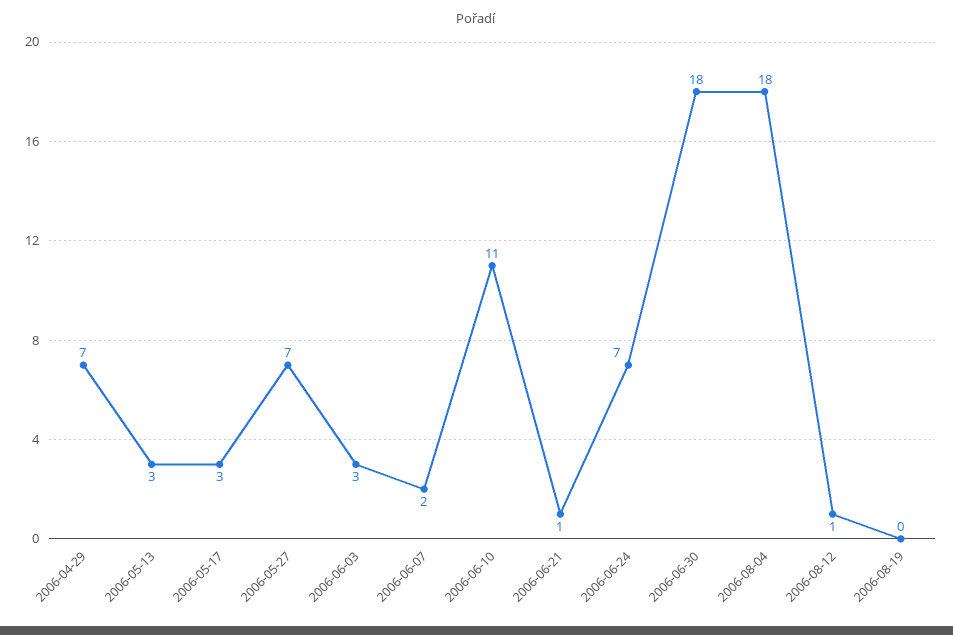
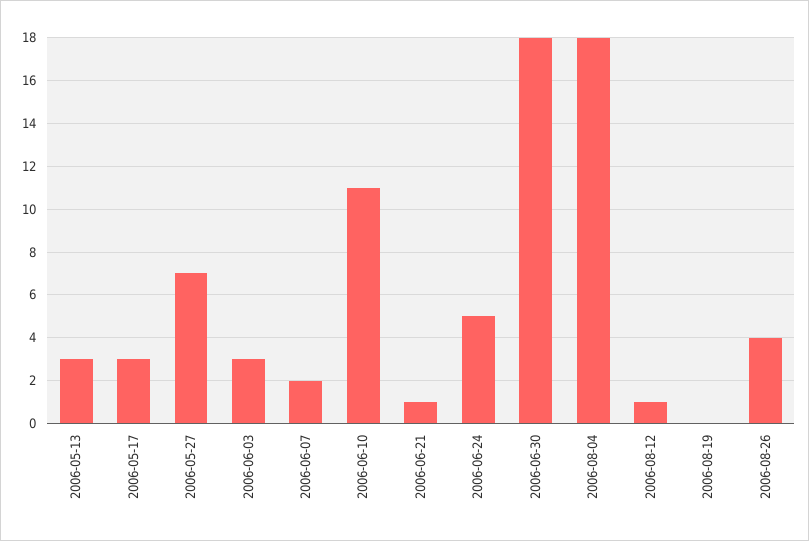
2006-04-29: 7 -> none
2006-06-24: 7 -> 5
2006-08-26: none -> 4

